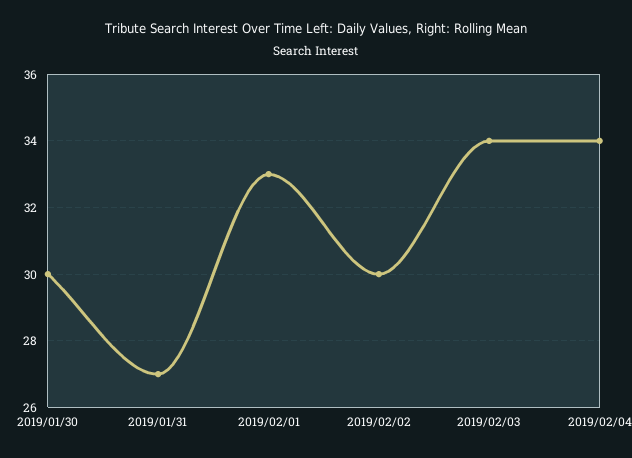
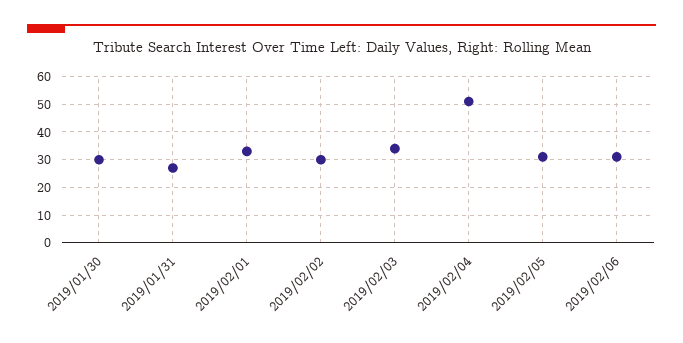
2019/02/04: 34 -> 50
2019/02/05: none -> 30
2019/02/06: none -> 30

